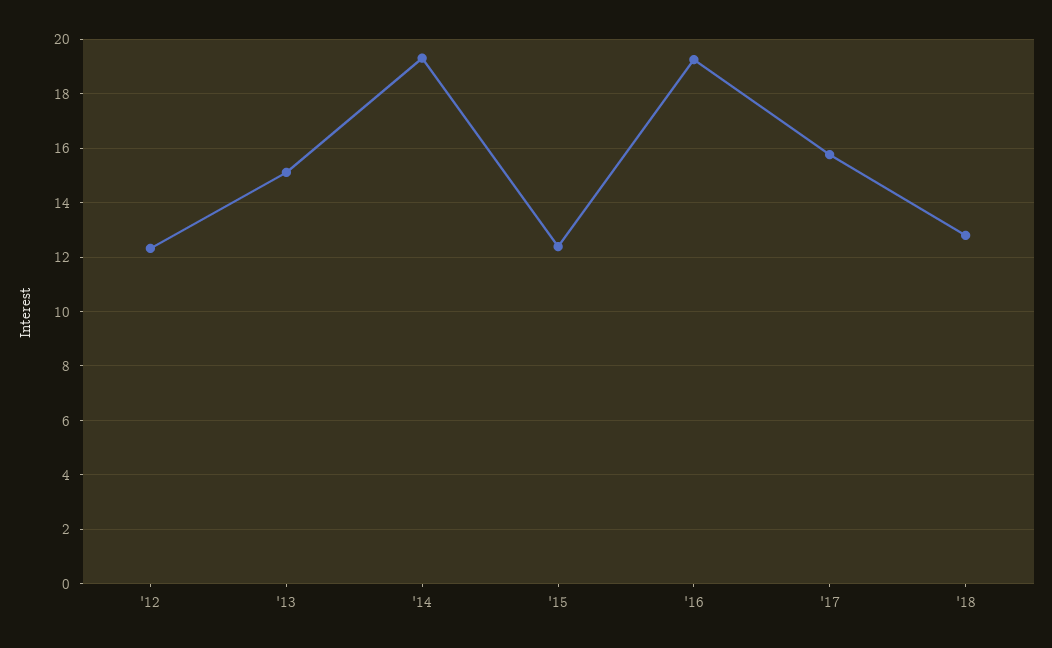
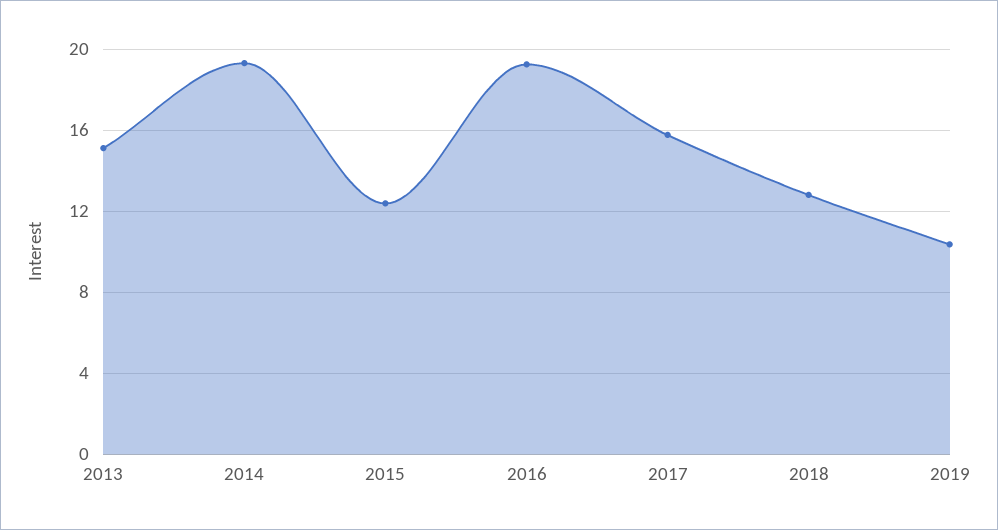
'12: 12.25 -> none
2019: none -> 10.5

